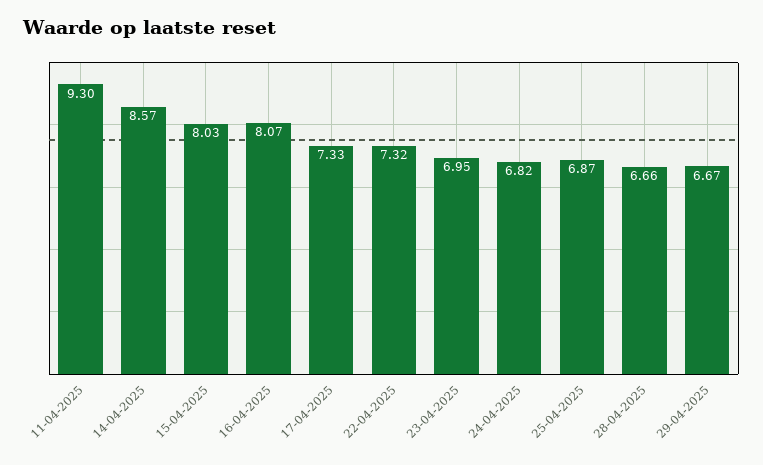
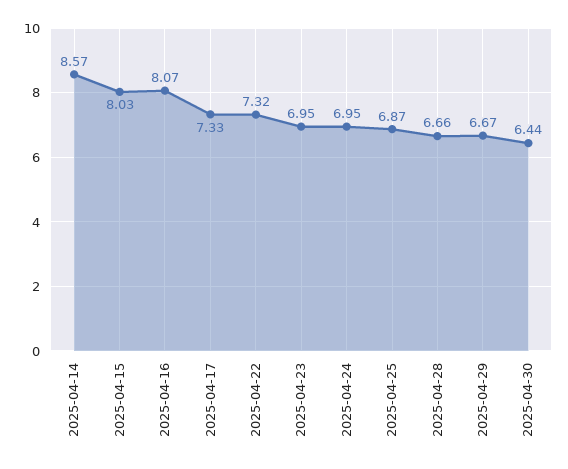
11-04-2025: 9.3 -> none
24-04-2025: 6.82 -> 6.95
2025-04-30: none -> 6.44

